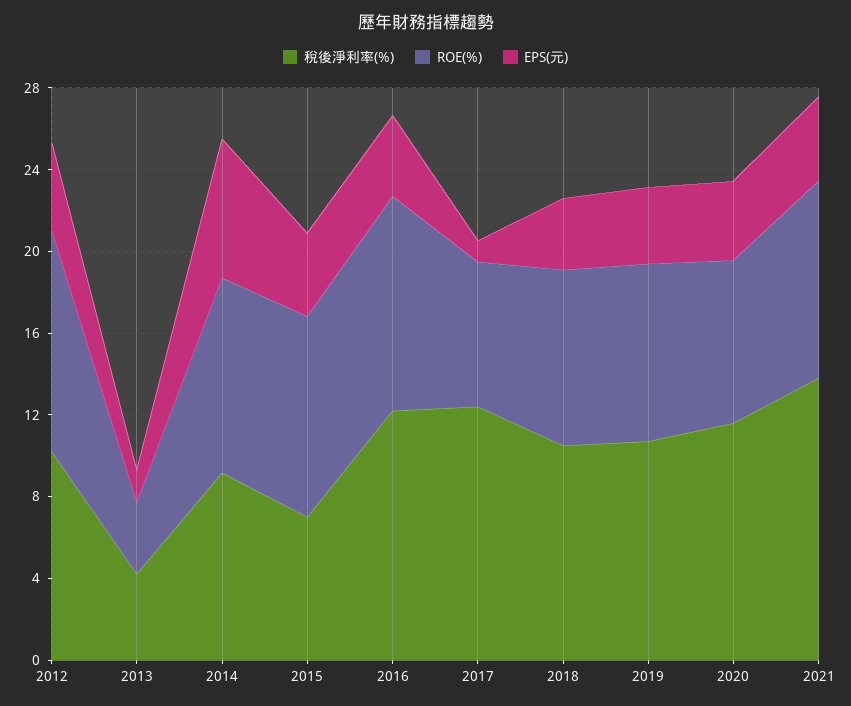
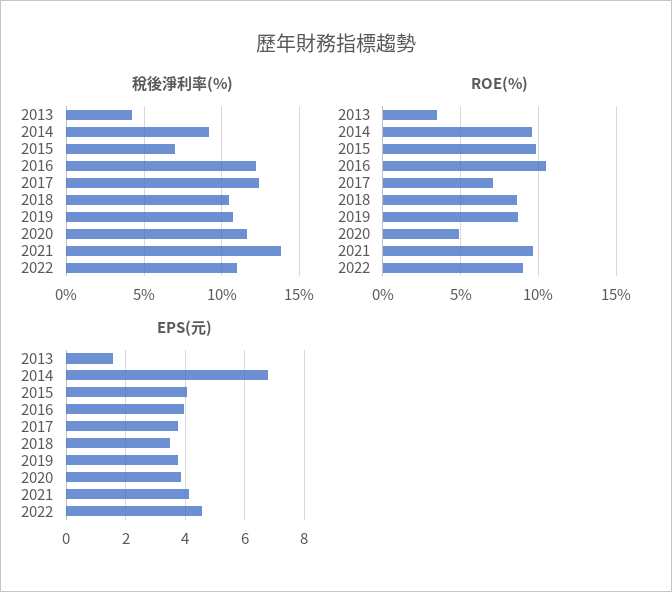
稅後淨利率(%), 2012: 10 -> none
ROE(%), 2012: 11 -> none
EPS(元), 2012: 4 -> none
EPS(元), 2017: 1 -> 3.75
ROE(%), 2020: 8 -> 5
稅後淨利率(%), 2022: none -> 11
ROE(%), 2022: none -> 9
EPS(元), 2022: none -> 4.5

